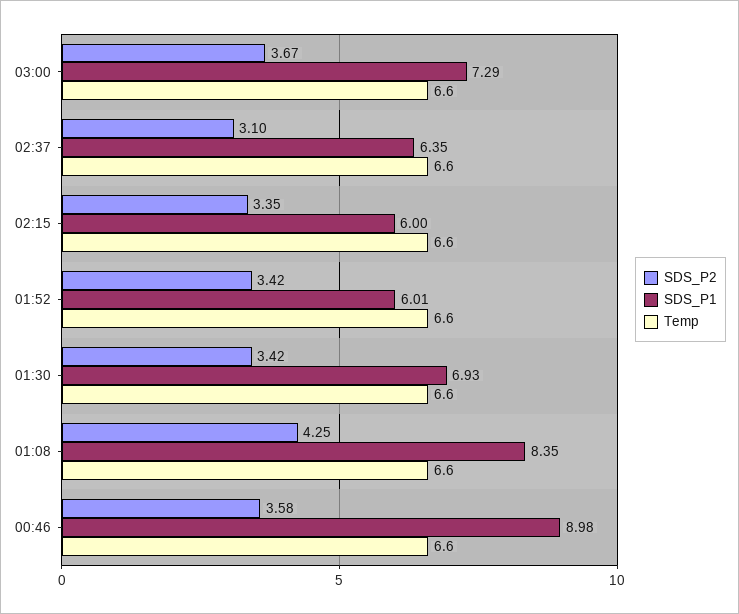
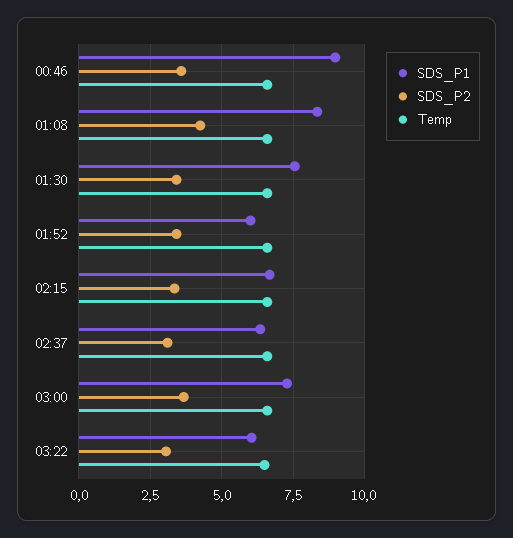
SDS_P1, 02:15: 6 -> 6.75
SDS_P1, 01:30: 6.93 -> 7.5
SDS_P1, 03:22: none -> 6
SDS_P2, 03:22: none -> 3
Temp, 03:22: none -> 6.5

